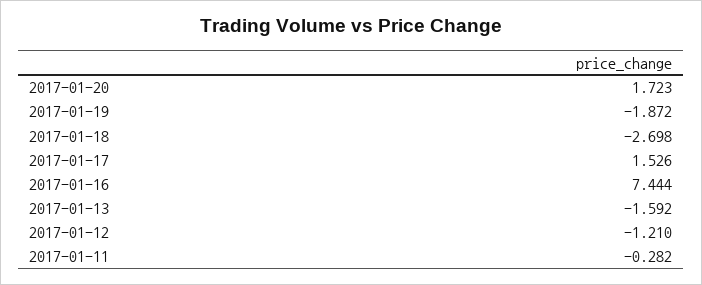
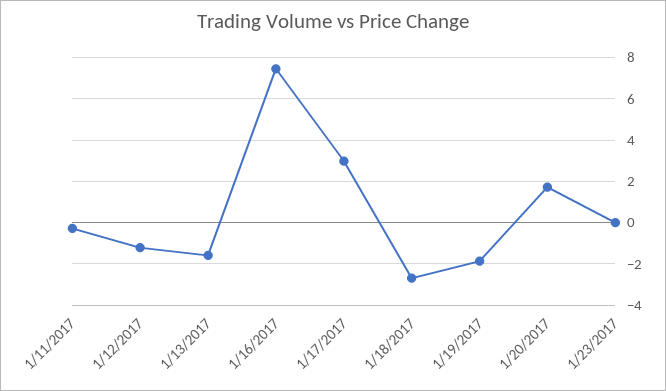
2017-01-17: 1.526 -> 3
1/23/2017: none -> 0

